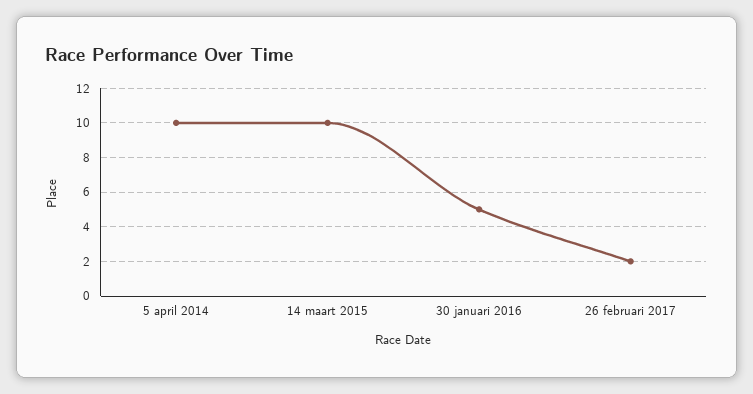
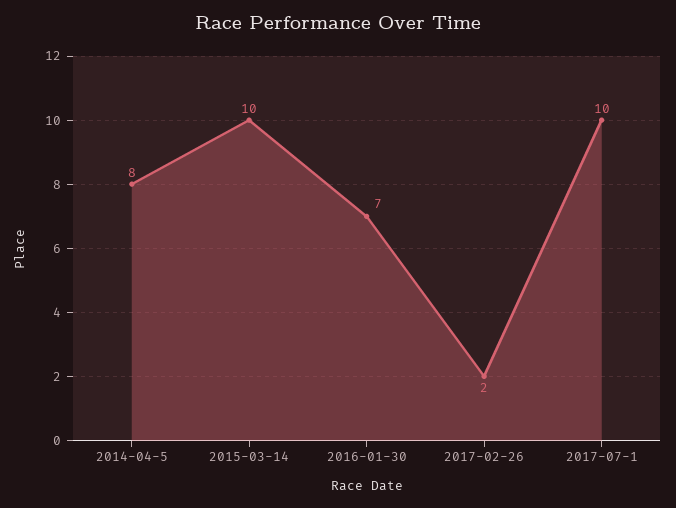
5 april 2014: 10 -> 8
30 januari 2016: 5 -> 7
2017-07-1: none -> 10

